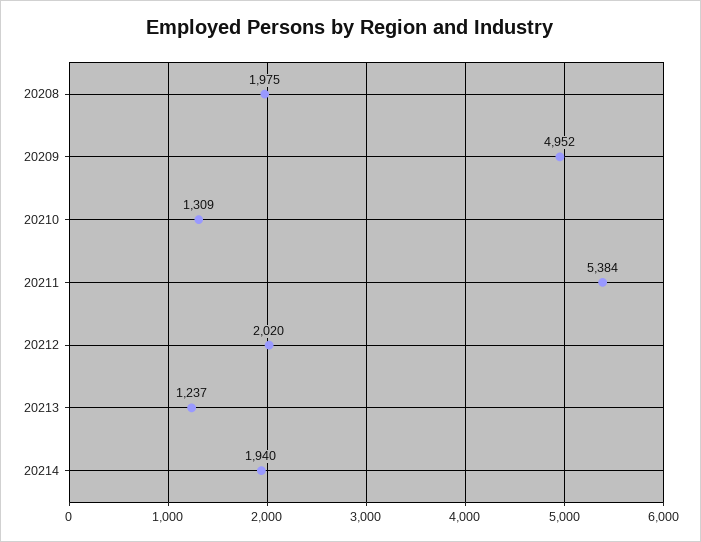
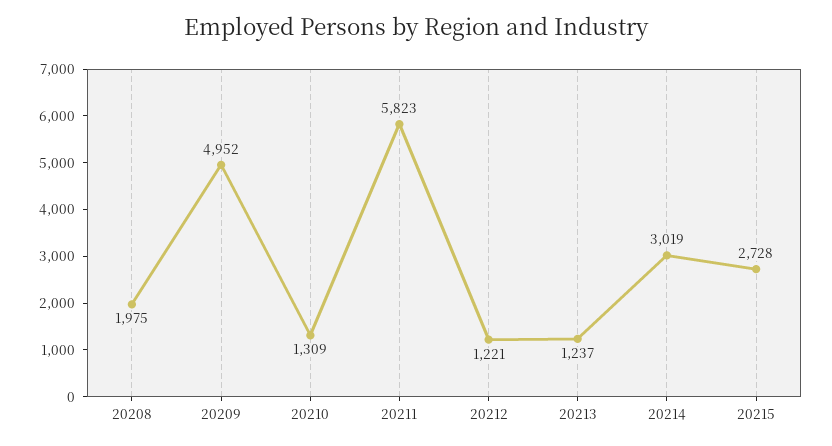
20211: 5384 -> 5823
20212: 2020 -> 1221
20214: 1940 -> 3019
20215: none -> 2728

